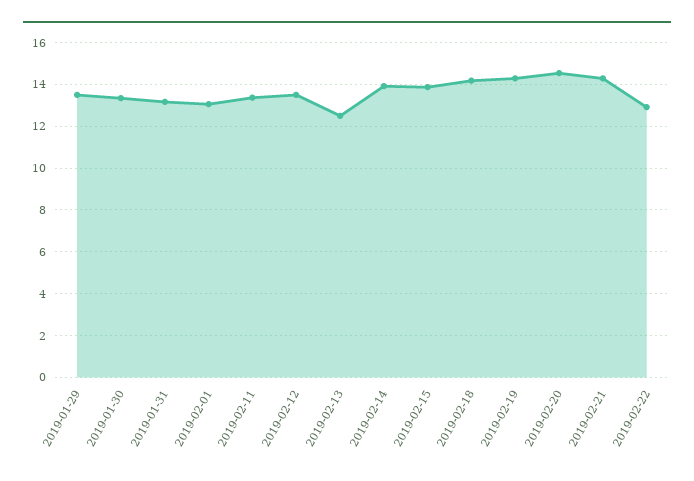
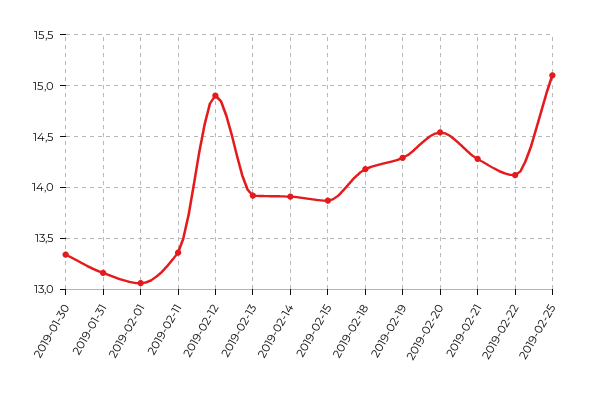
2019-01-29: 13.5 -> none
2019-02-12: 13.5 -> 14.9
2019-02-13: 12.5 -> 13.9
2019-02-22: 13 -> 14.1
2019-02-25: none -> 15.1

